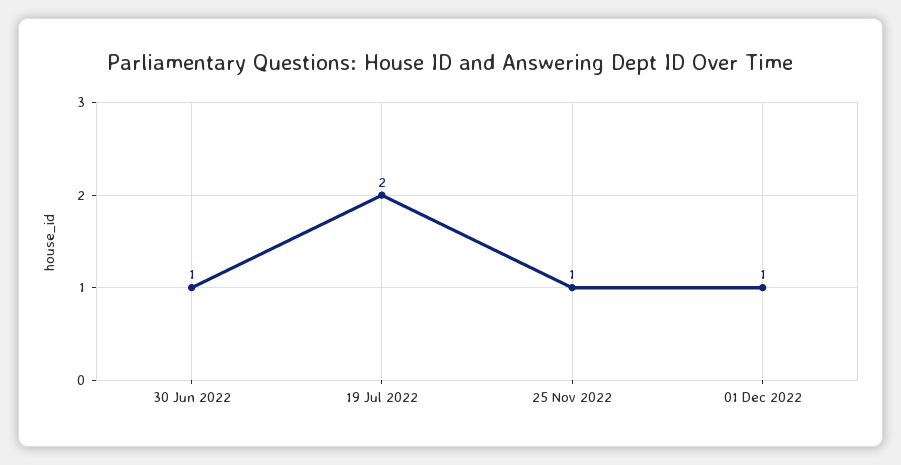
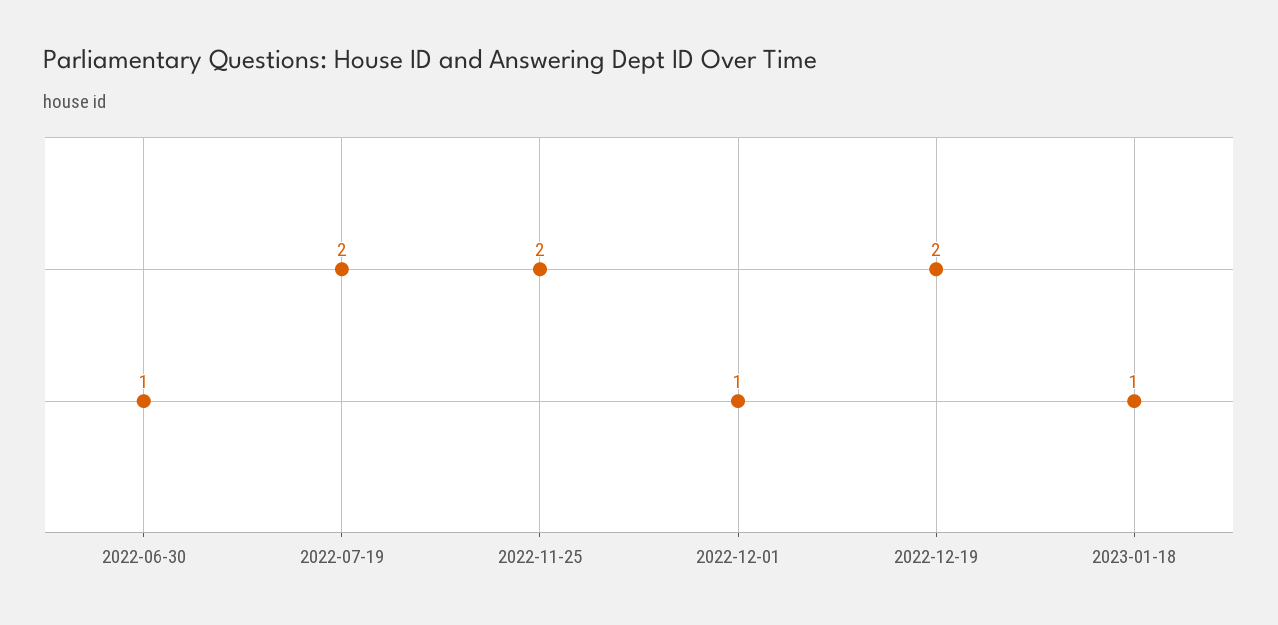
25 Nov 2022: 1 -> 2
2022-12-19: none -> 2
2023-01-18: none -> 1

